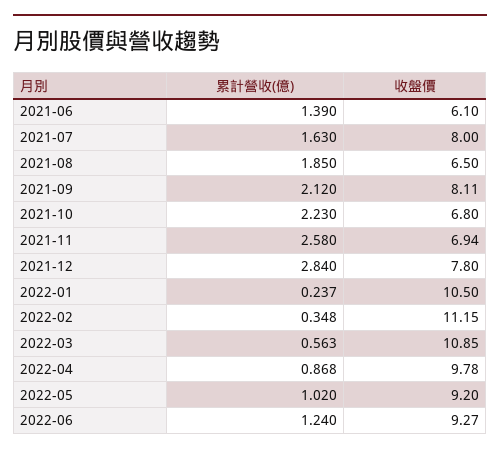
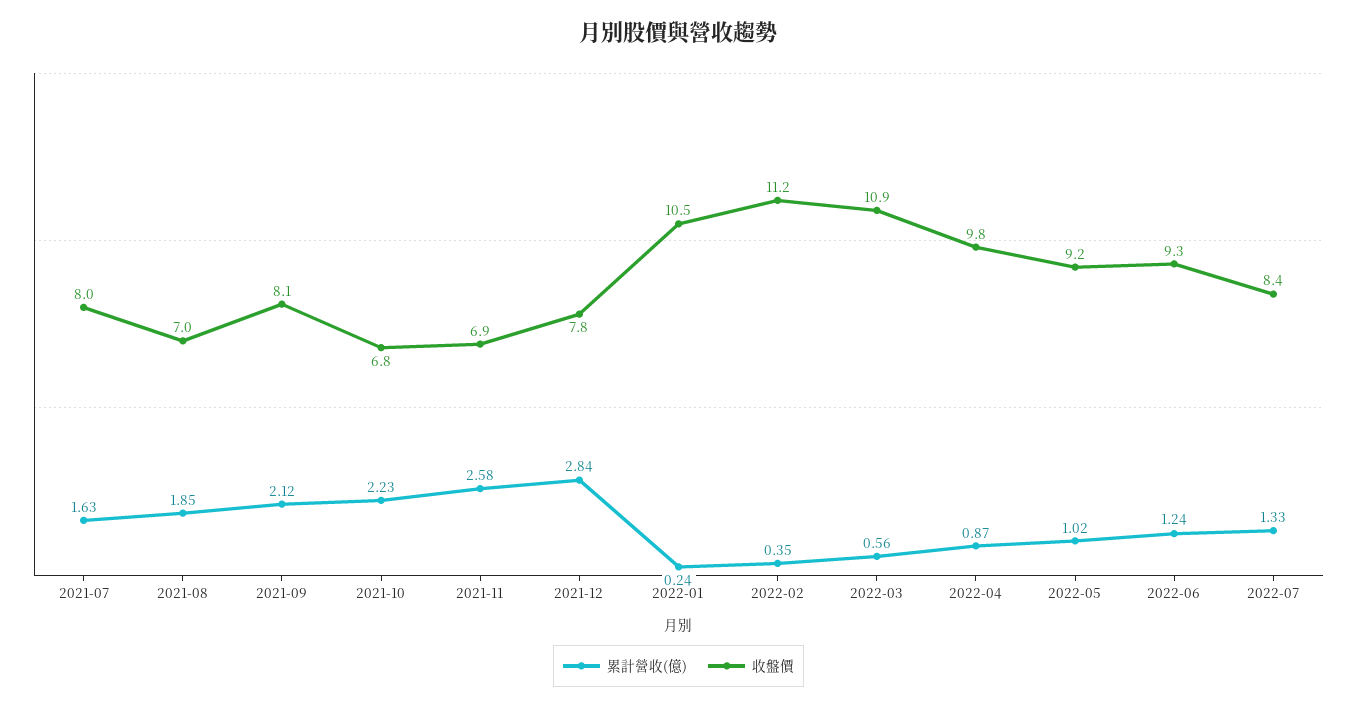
累計營收(億), 2021-06: 1.39 -> none
收盤價, 2021-06: 6.1 -> none
收盤價, 2021-08: 6.5 -> 7
累計營收(億), 2022-07: none -> 1.33
收盤價, 2022-07: none -> 8.4

